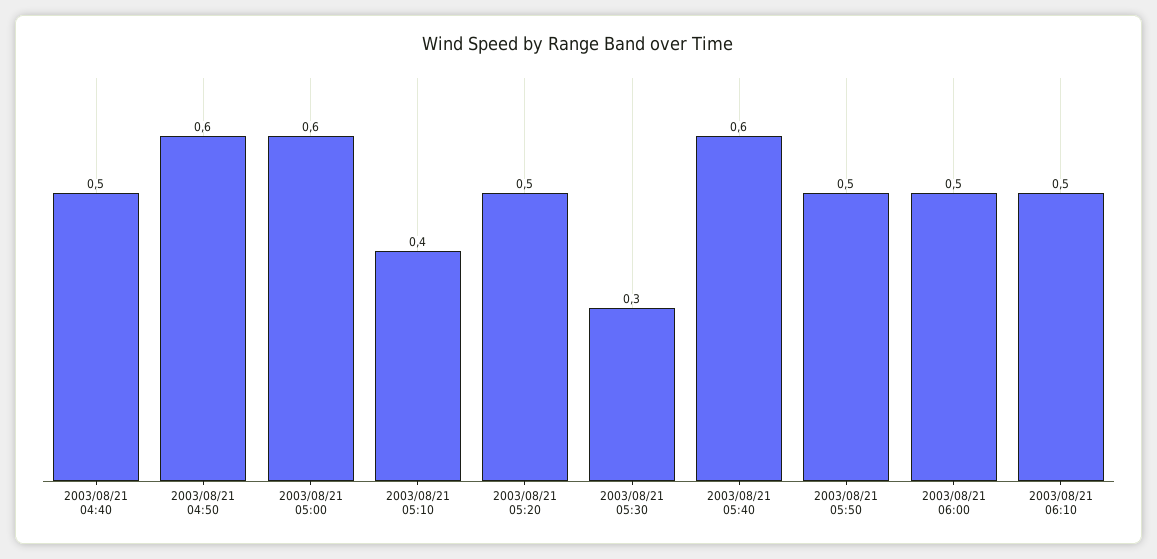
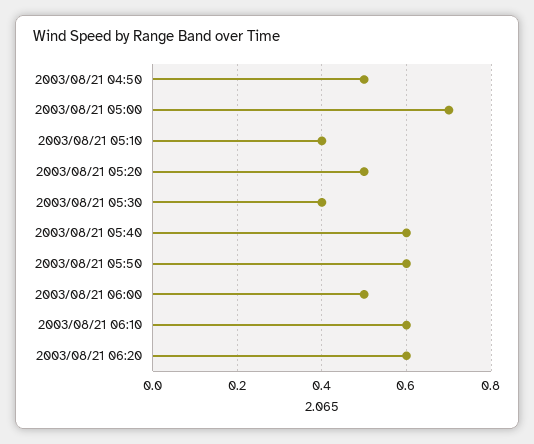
2003/08/21 04:40: 0.5 -> none
2003/08/21 04:50: 0.6 -> 0.5
2003/08/21 05:00: 0.6 -> 0.7
2003/08/21 05:30: 0.3 -> 0.4
2003/08/21 05:50: 0.5 -> 0.6
2003/08/21 06:10: 0.5 -> 0.6
2003/08/21 06:20: none -> 0.6

